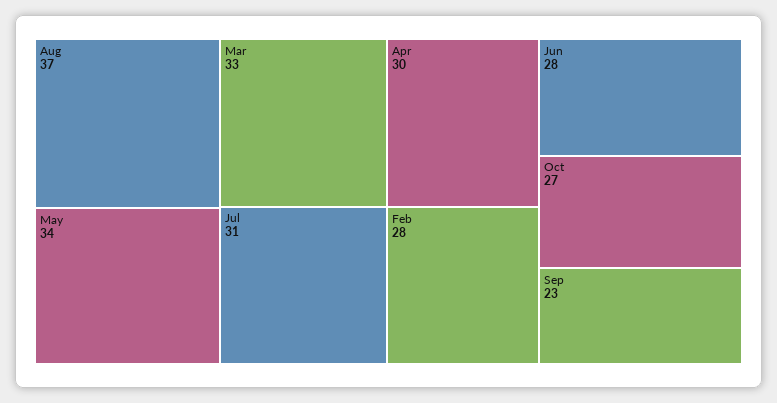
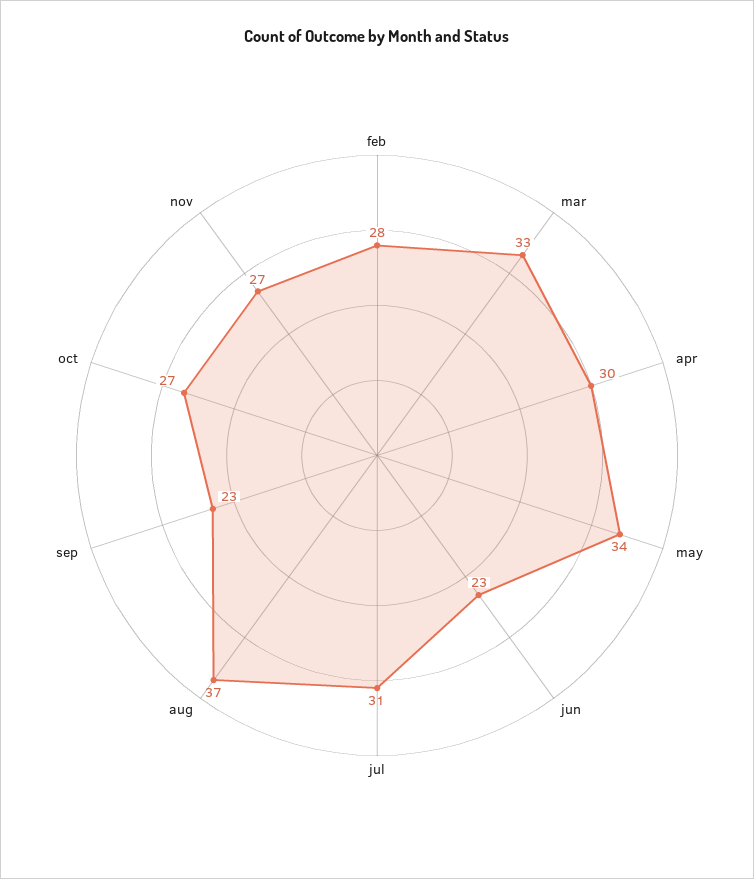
Jun: 28 -> 23
nov: none -> 27

